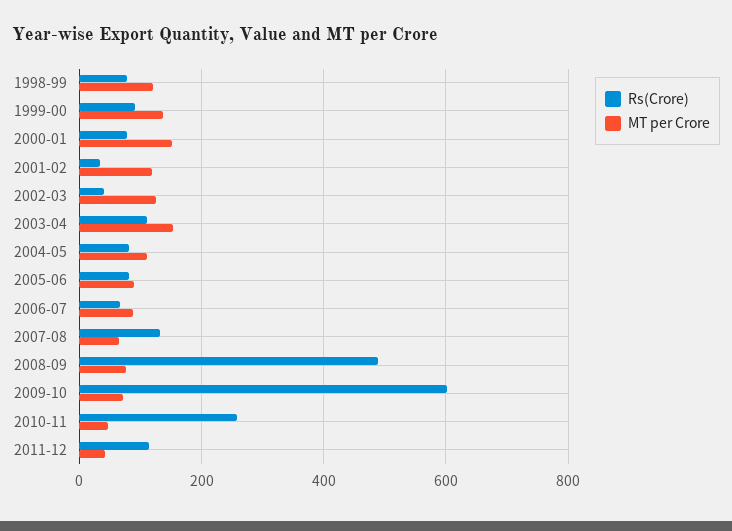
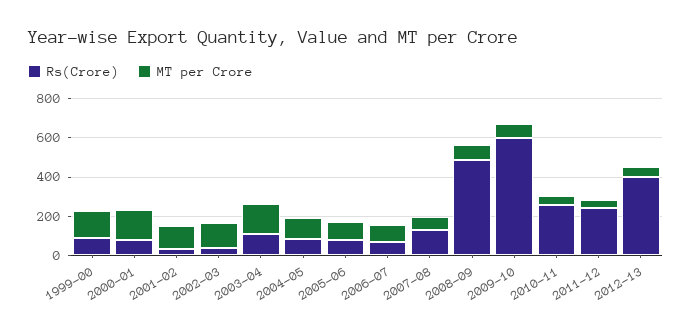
Rs(Crore), 1998-99: 80 -> none
MT per Crore, 1998-99: 120 -> none
Rs(Crore), 2011-12: 120 -> 250
Rs(Crore), 2012-13: none -> 400
MT per Crore, 2012-13: none -> 50

